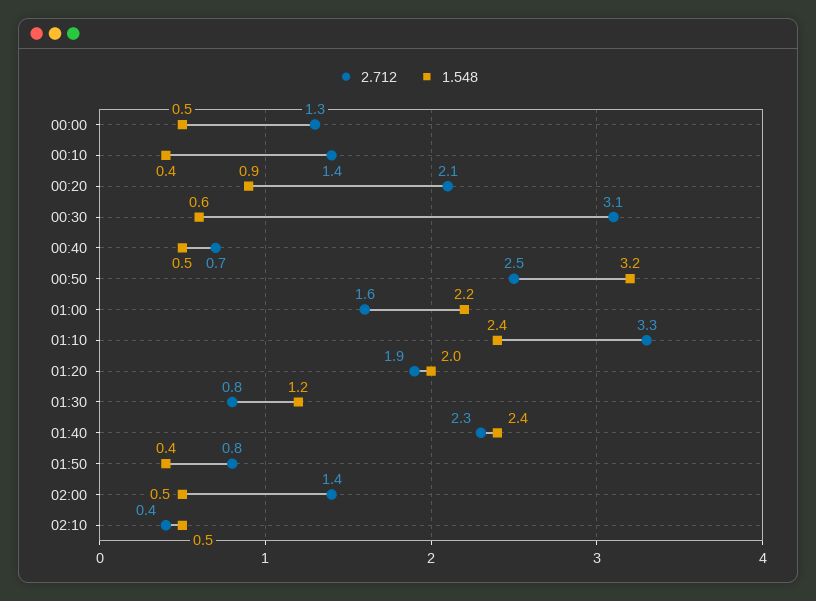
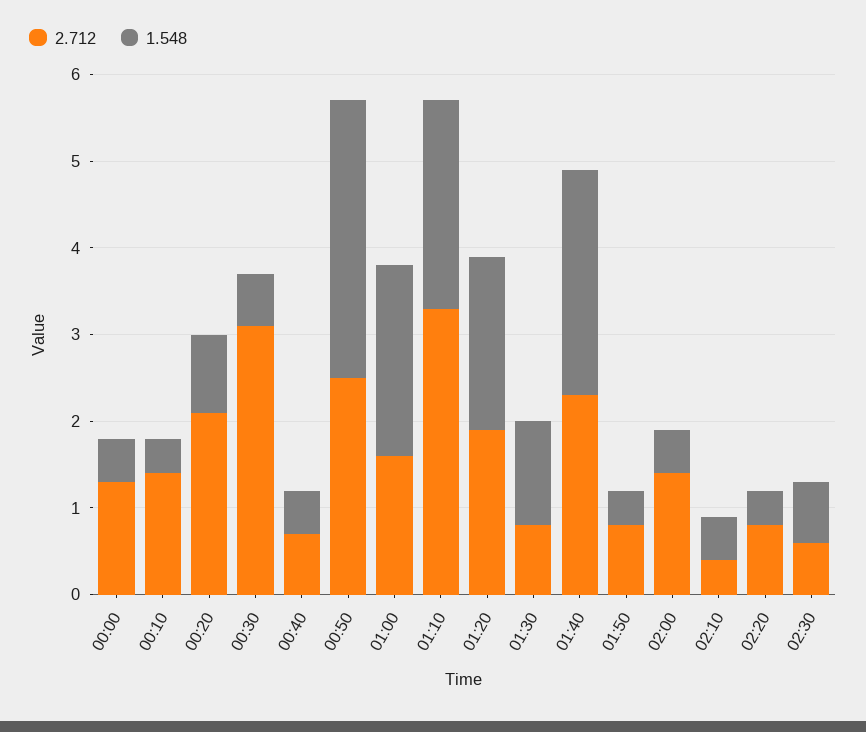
1.548, 01:40: 2.4 -> 2.6
2.712, 02:20: none -> 0.8
1.548, 02:20: none -> 0.4
2.712, 02:30: none -> 0.6
1.548, 02:30: none -> 0.7

